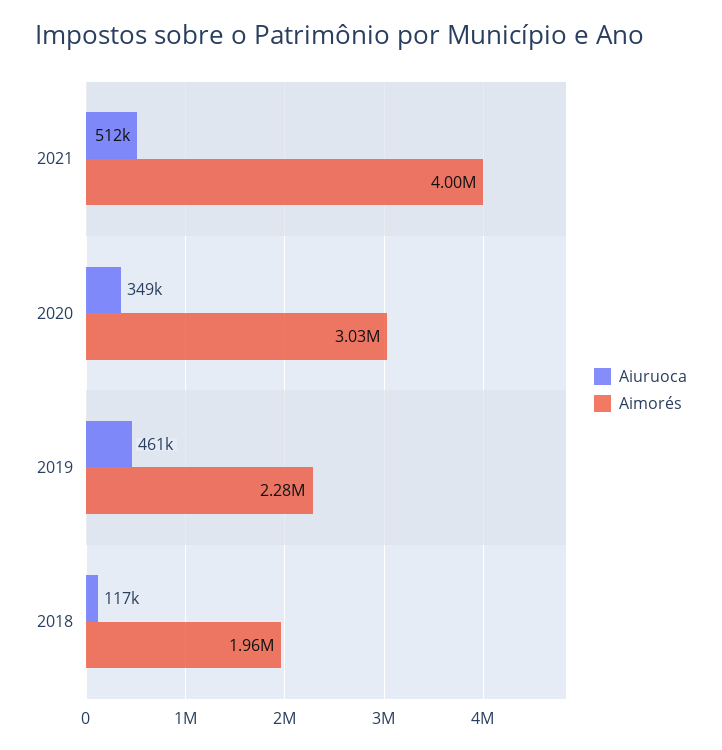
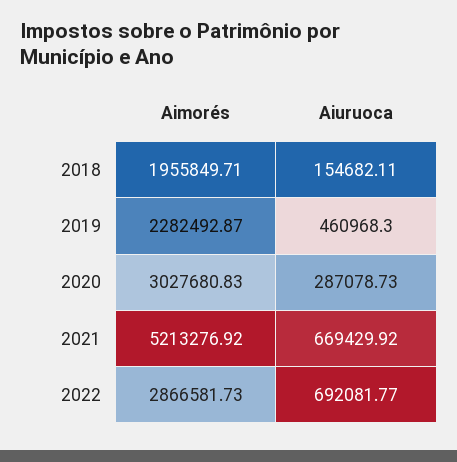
Aiuruoca, 2021: 512000 -> 669429.92
Aimorés, 2021: 4000000 -> 5213276.92
Aiuruoca, 2020: 349000 -> 287078.73
Aiuruoca, 2018: 117000 -> 154682.11
Aimorés, 2022: none -> 2866581.73
Aiuruoca, 2022: none -> 692081.77

